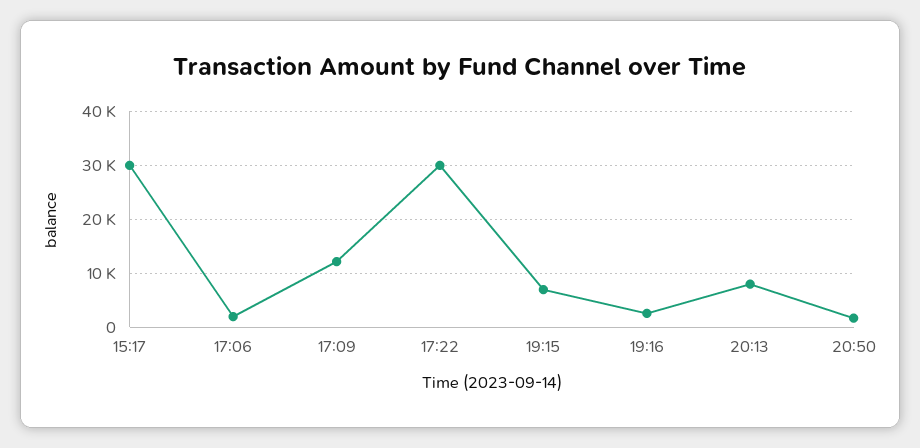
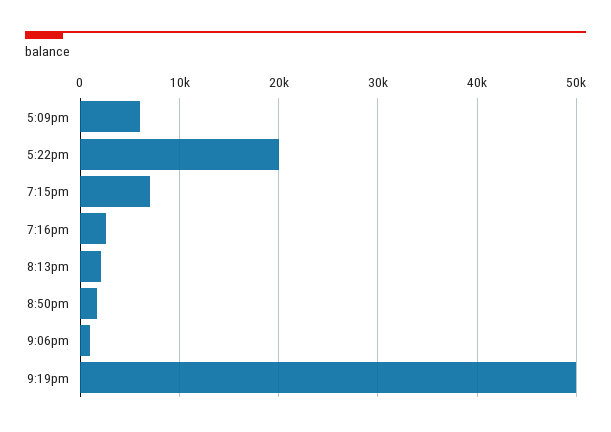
15:17: 30000 -> none
17:06: 2000 -> none
17:09: 12000 -> 6000
17:22: 30000 -> 20000
20:13: 8000 -> 2000
9:06pm: none -> 1000
9:19pm: none -> 50000

